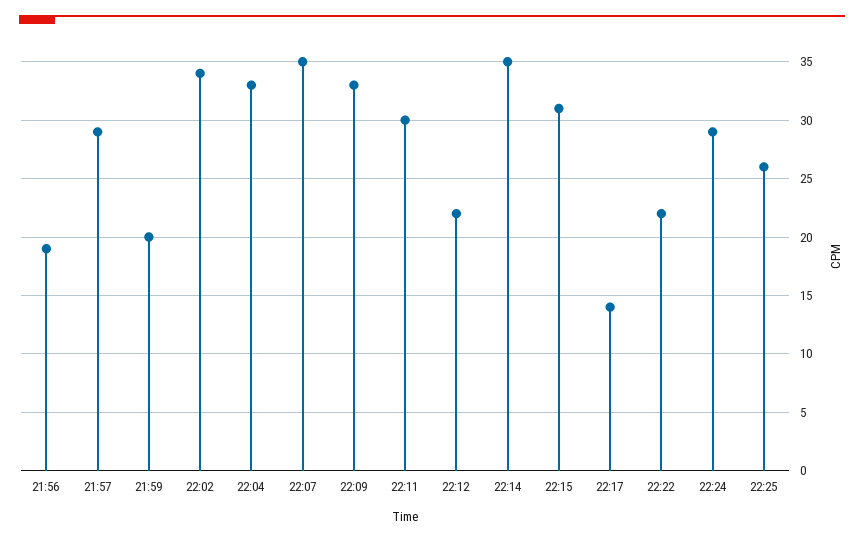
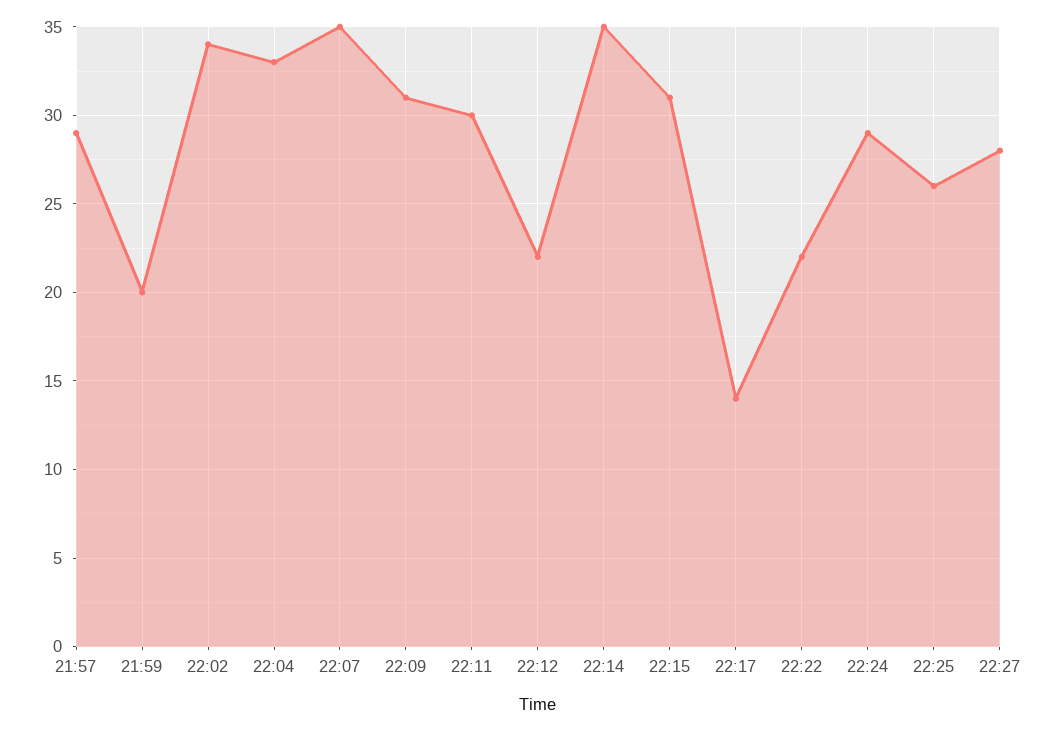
21:56: 19 -> none
22:09: 33 -> 31
22:27: none -> 28

